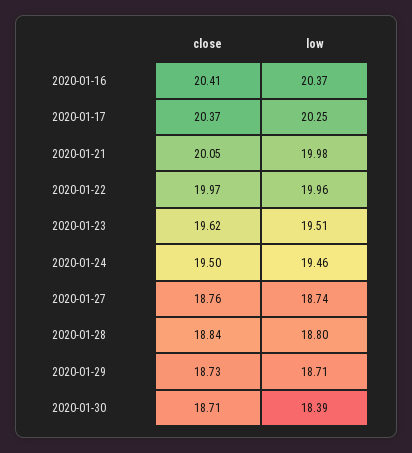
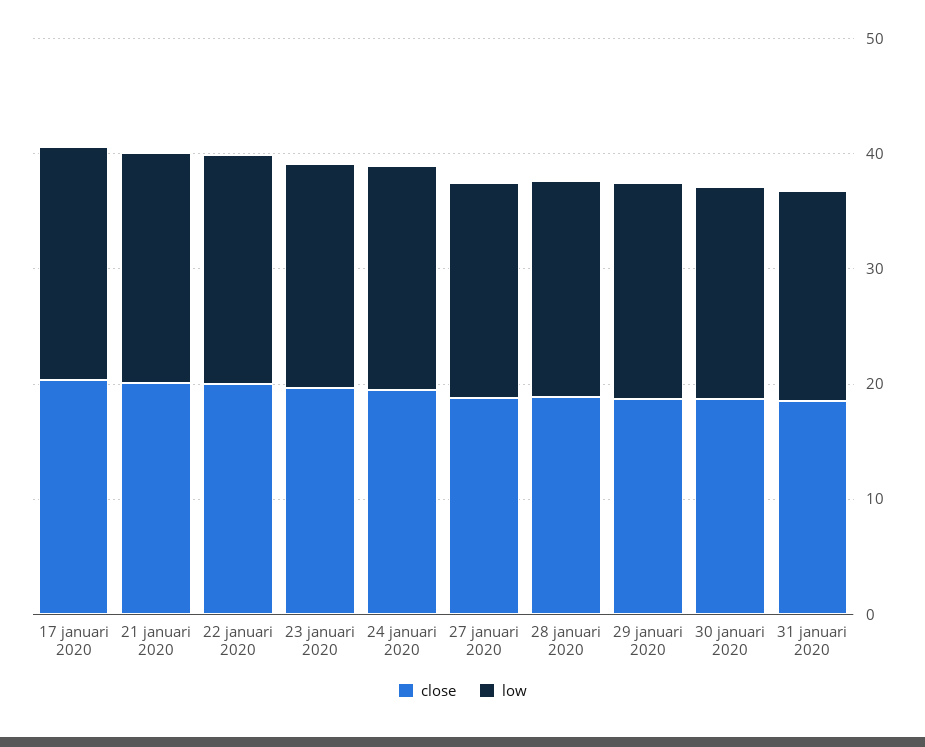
close, 2020-01-16: 20.41 -> none
low, 2020-01-16: 20.37 -> none
close, 31 januari 2020: none -> 18
low, 31 januari 2020: none -> 18

